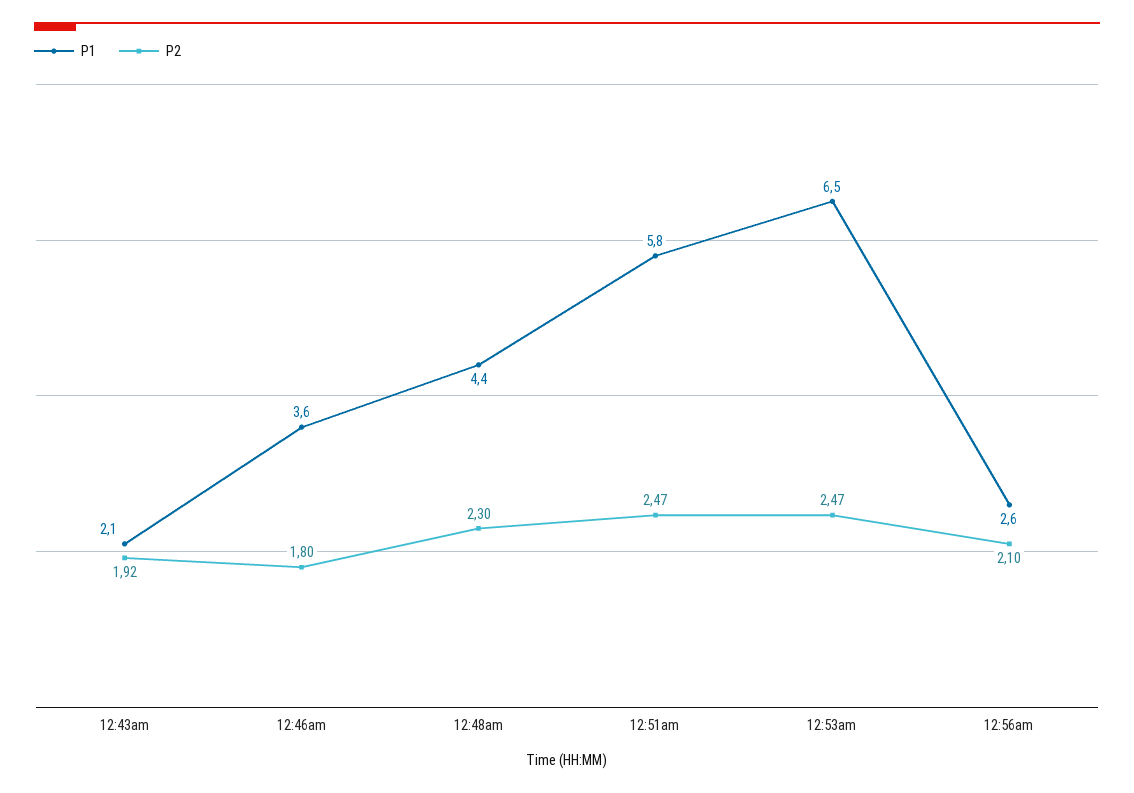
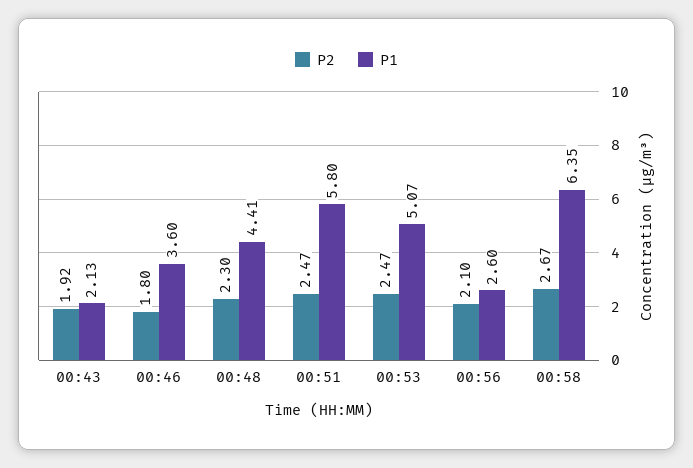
P1, 12:53am: 6.5 -> 5.07
P2, 00:58: none -> 2.67
P1, 00:58: none -> 6.35

